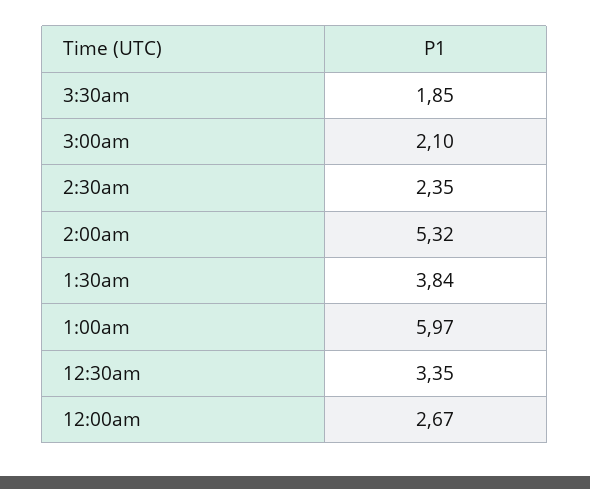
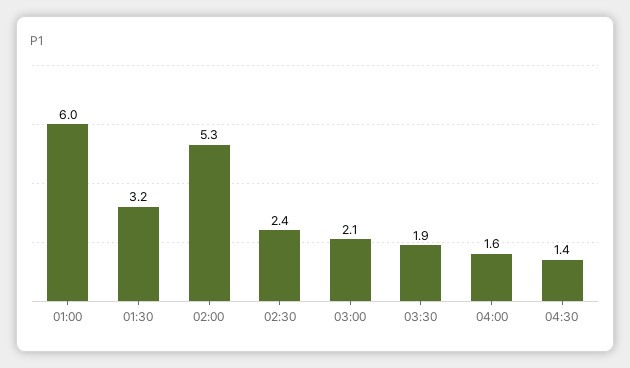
1:30am: 3.84 -> 3.2
12:30am: 3.35 -> none
12:00am: 2.67 -> none
04:00: none -> 1.6
04:30: none -> 1.4

